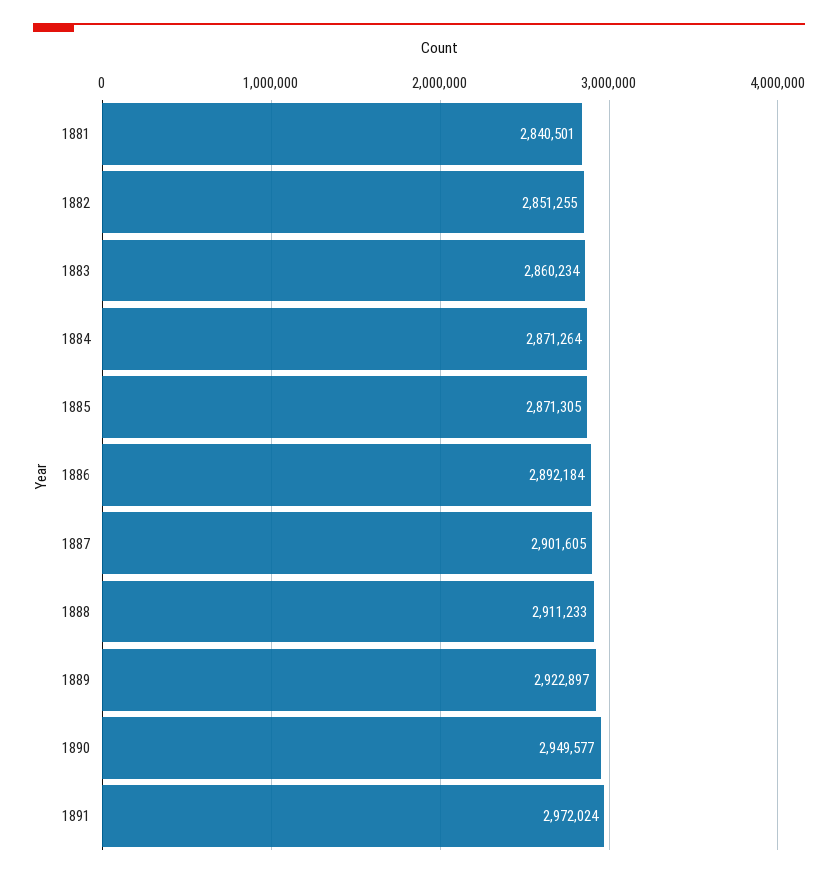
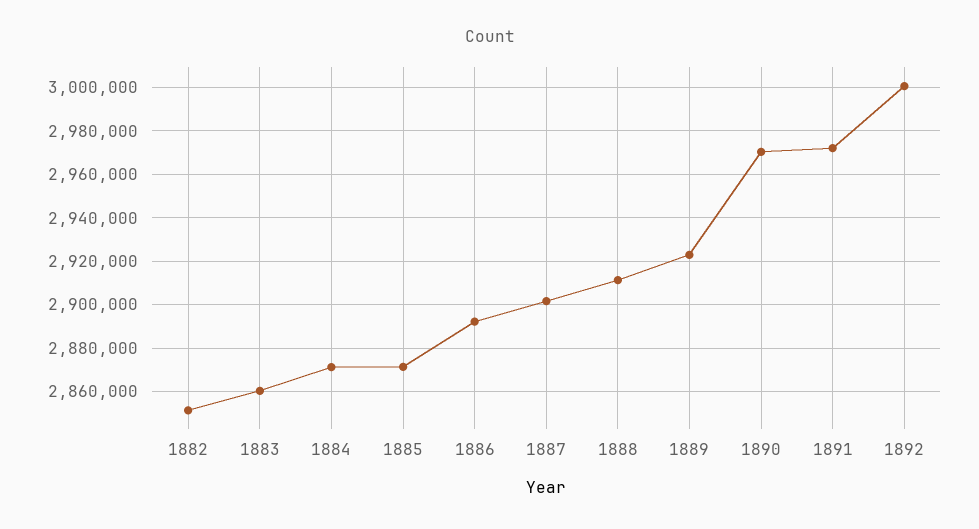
1881: 2840501 -> none
1890: 2949577 -> 2970000
1892: none -> 3000000

